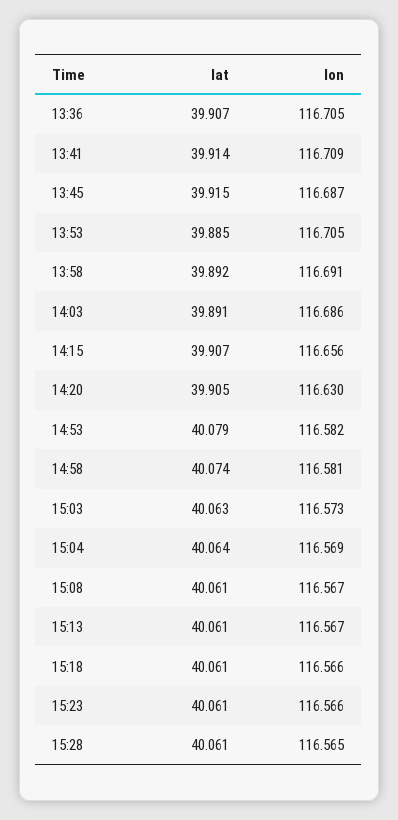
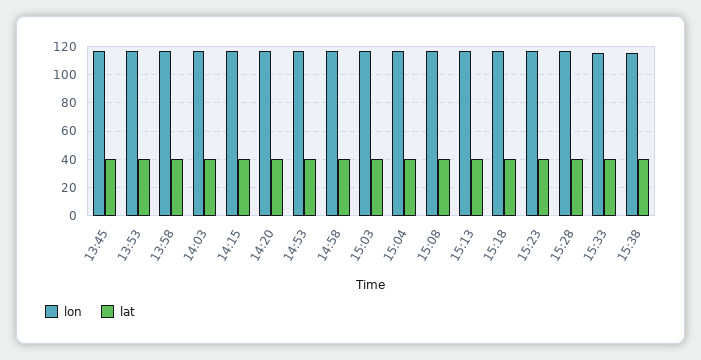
lat, 13:36: 39.907 -> none
lon, 13:36: 116.705 -> none
lat, 13:41: 39.914 -> none
lon, 13:41: 116.709 -> none
lon, 15:33: none -> 115
lat, 15:33: none -> 40
lon, 15:38: none -> 115
lat, 15:38: none -> 40

